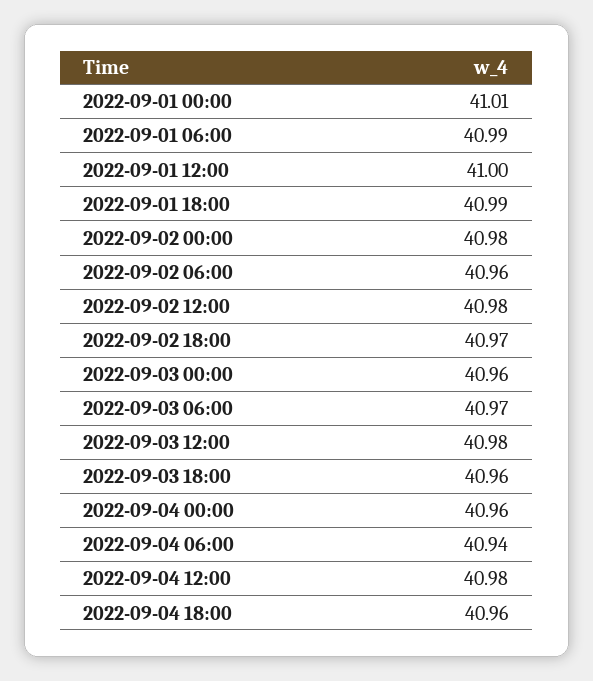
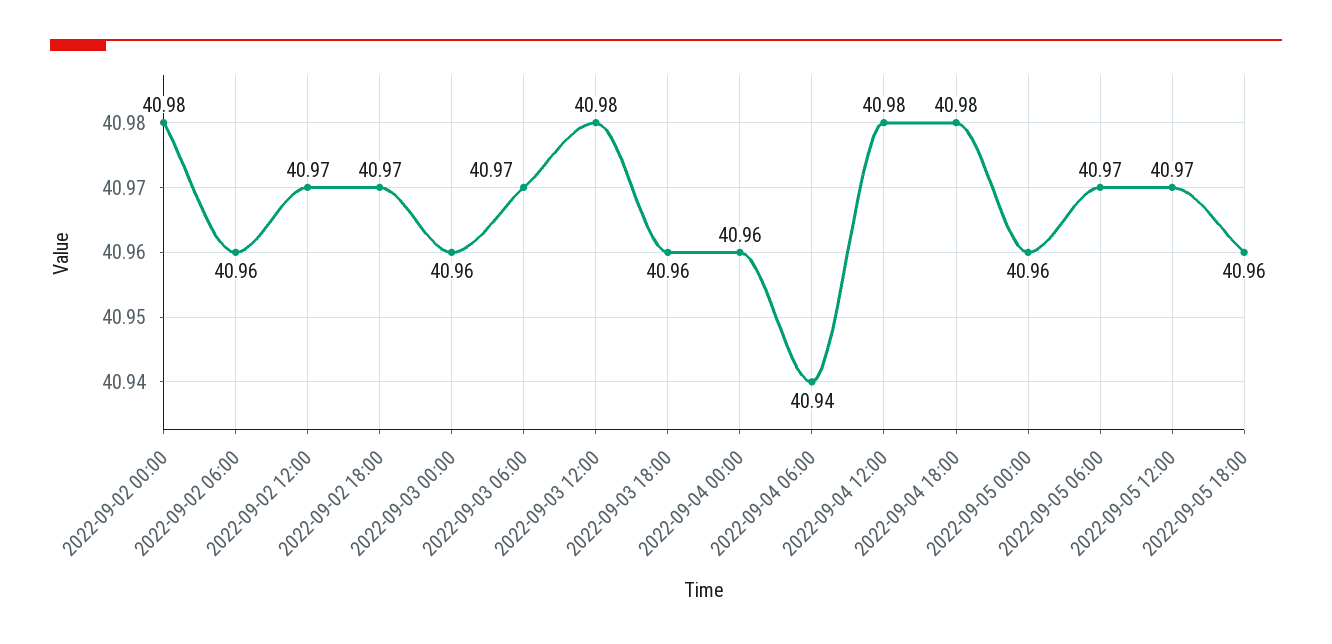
2022-09-01 00:00: 41.01 -> none
2022-09-01 06:00: 40.99 -> none
2022-09-01 12:00: 41 -> none
2022-09-01 18:00: 40.99 -> none
2022-09-02 12:00: 40.98 -> 40.97
2022-09-04 18:00: 40.96 -> 40.98
2022-09-05 00:00: none -> 40.96
2022-09-05 06:00: none -> 40.97
2022-09-05 12:00: none -> 40.97
2022-09-05 18:00: none -> 40.96

